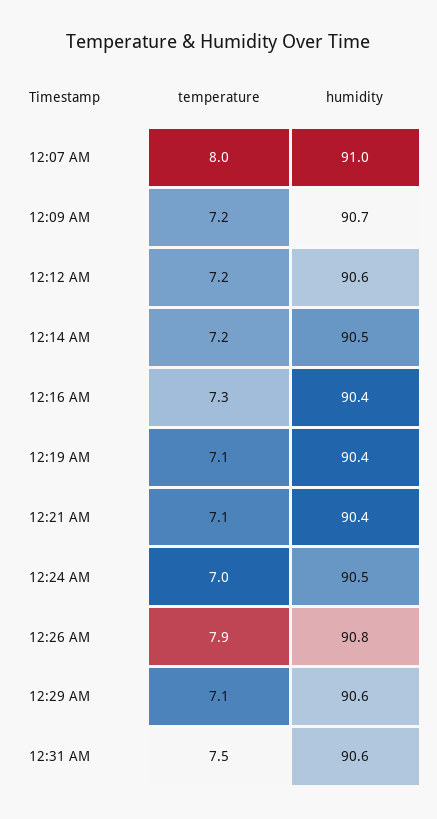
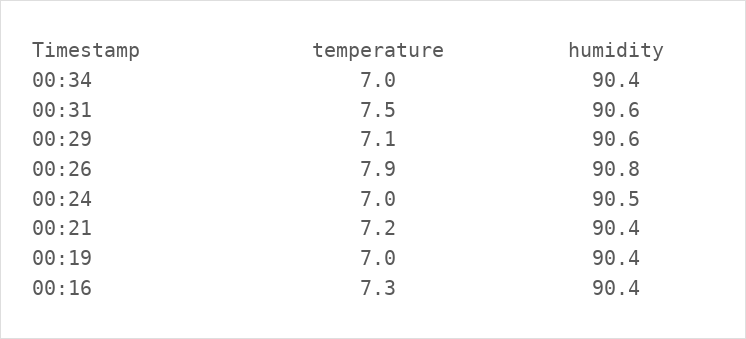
temperature, 12:07 AM: 8 -> none
humidity, 12:07 AM: 91 -> none
temperature, 12:09 AM: 7.2 -> none
humidity, 12:09 AM: 90.7 -> none
temperature, 12:12 AM: 7.2 -> none
humidity, 12:12 AM: 90.6 -> none
temperature, 12:14 AM: 7.2 -> none
humidity, 12:14 AM: 90.5 -> none
temperature, 12:19 AM: 7.1 -> 7
temperature, 12:21 AM: 7.1 -> 7.2
temperature, 00:34: none -> 7
humidity, 00:34: none -> 90.4

